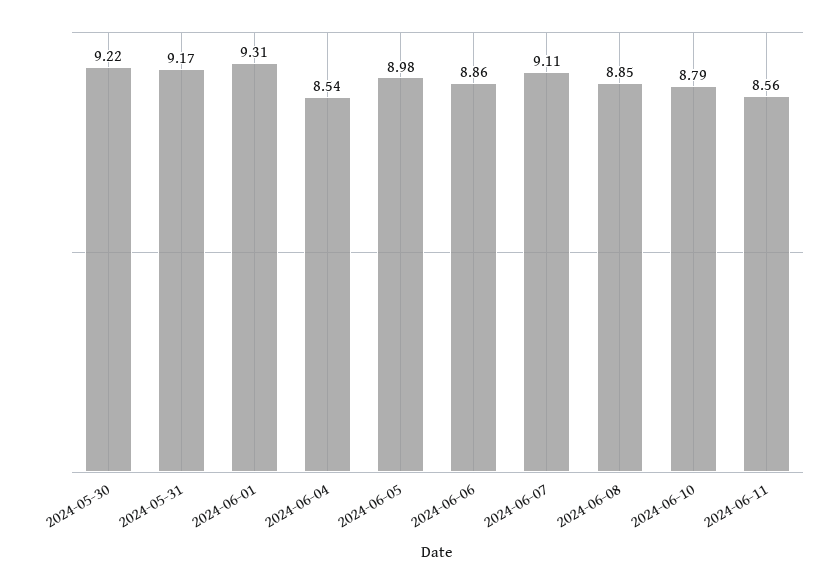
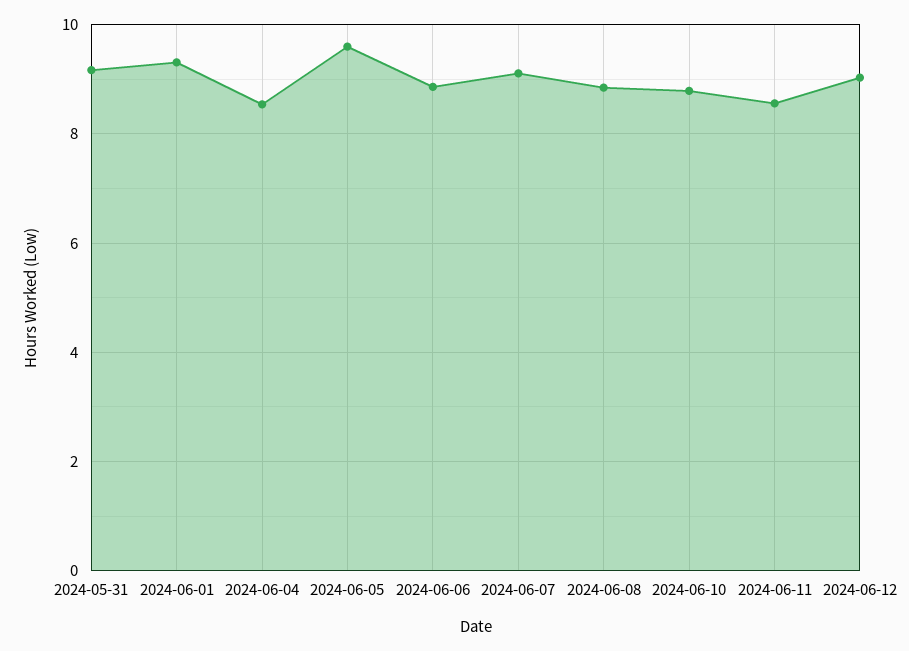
2024-05-30: 9.22 -> none
2024-06-05: 8.98 -> 9.6
2024-06-12: none -> 9

